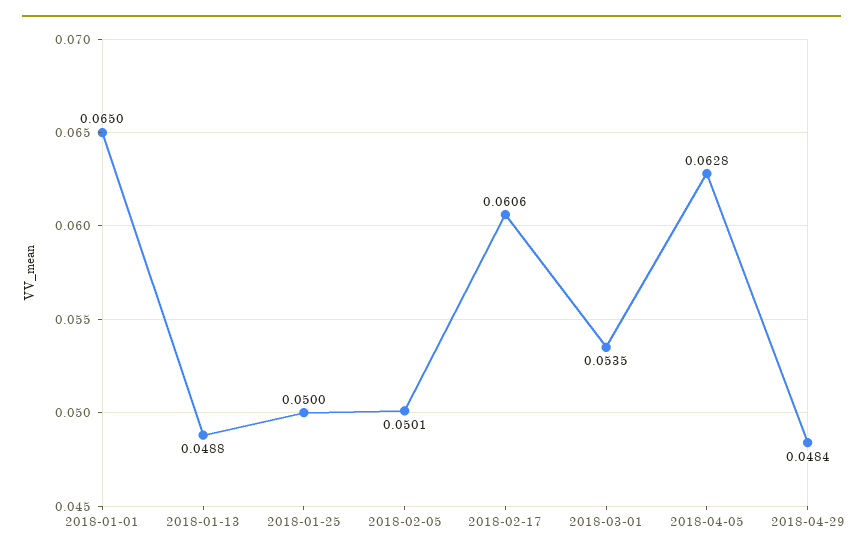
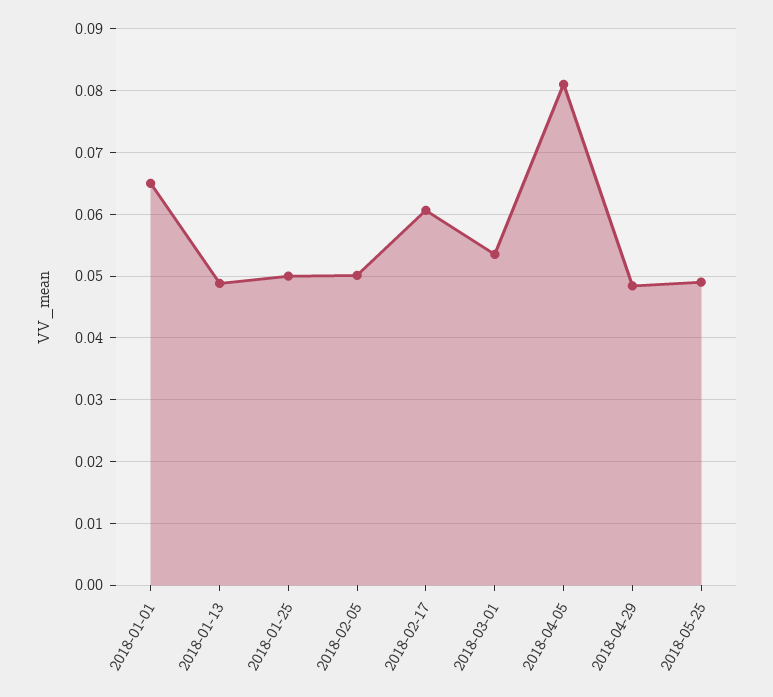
2018-04-05: 0.0628 -> 0.081
2018-05-25: none -> 0.049

